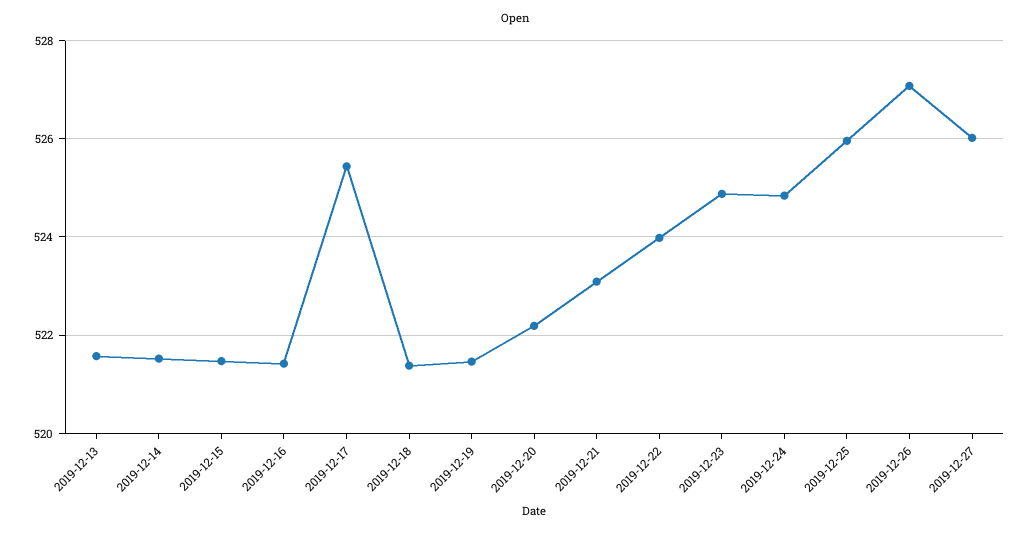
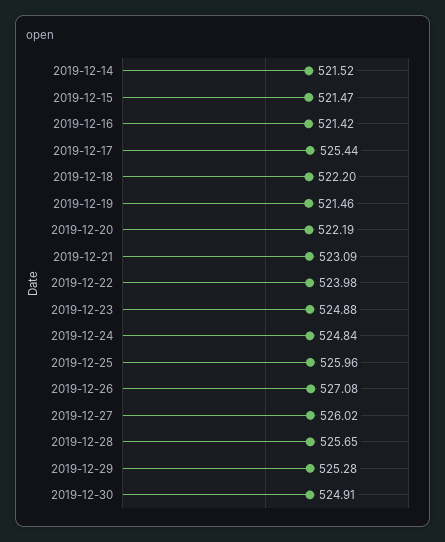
2019-12-13: 521.6 -> none
2019-12-18: 521.4 -> 522.2
2019-12-28: none -> 525.65
2019-12-29: none -> 525.28
2019-12-30: none -> 524.91

